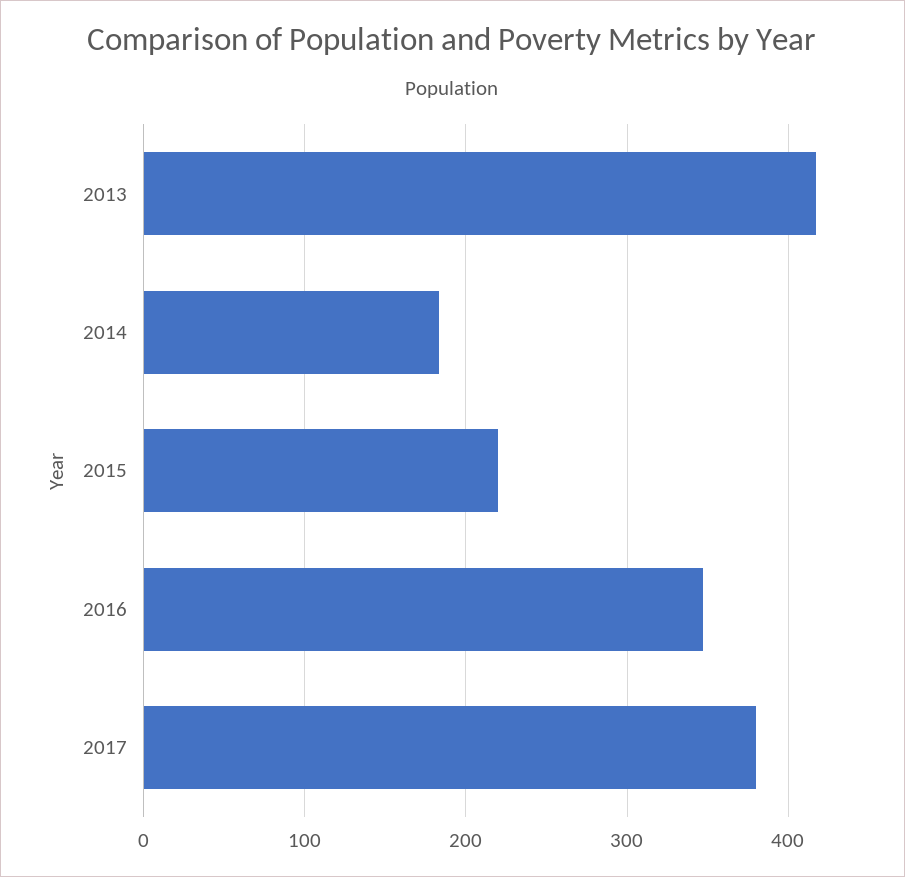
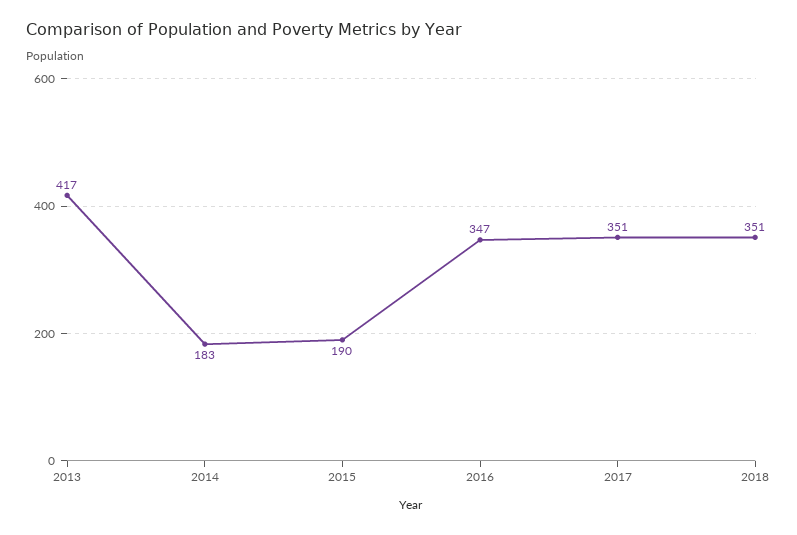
2015: 220 -> 190
2017: 380 -> 351
2018: none -> 351

